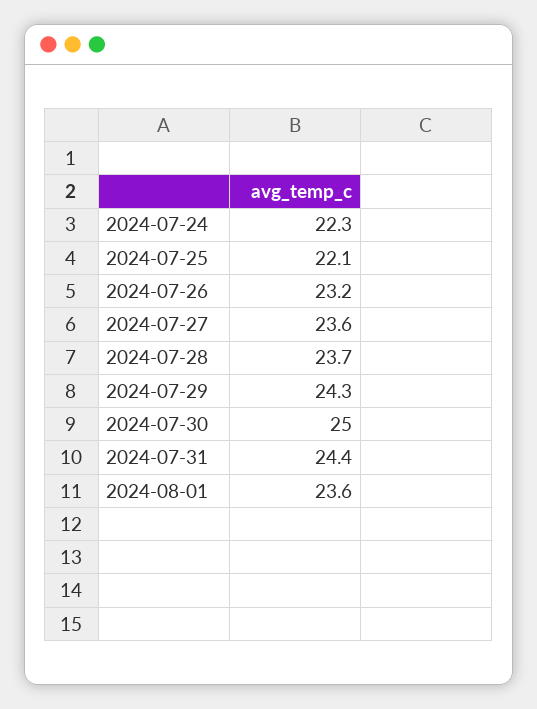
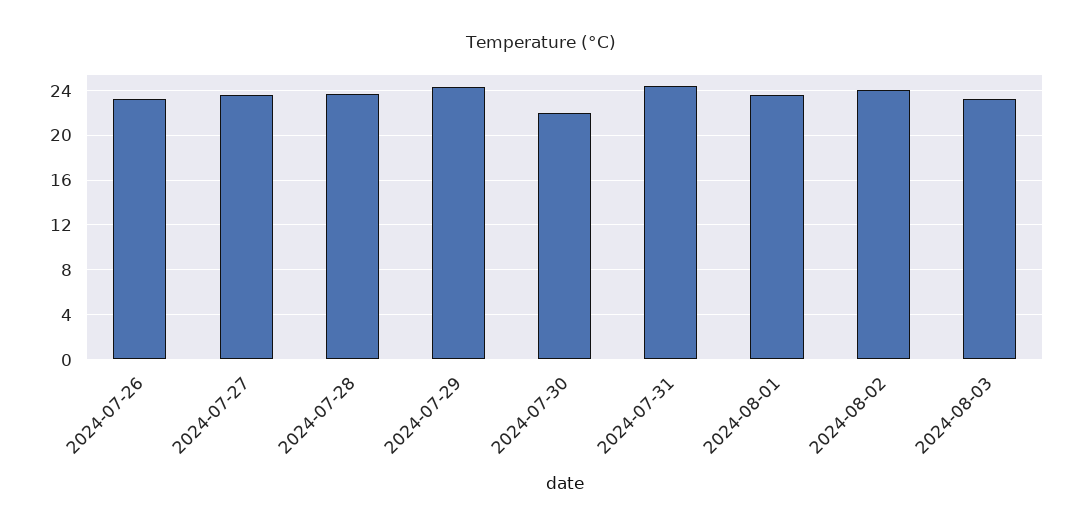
2024-07-24: 22.3 -> none
2024-07-25: 22.1 -> none
2024-07-30: 25 -> 22
2024-08-02: none -> 24
2024-08-03: none -> 23

